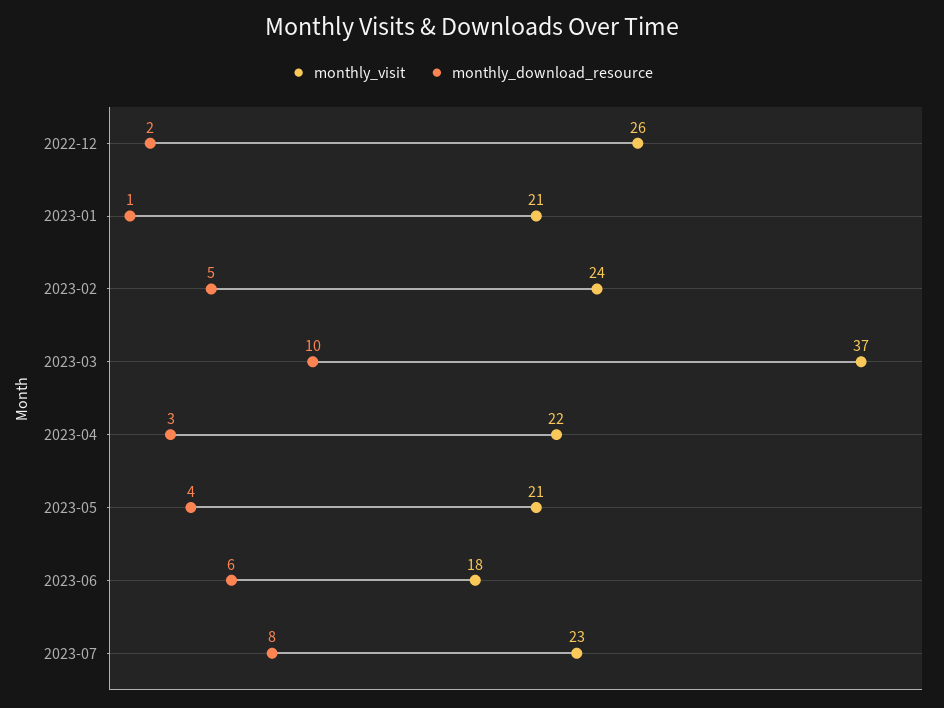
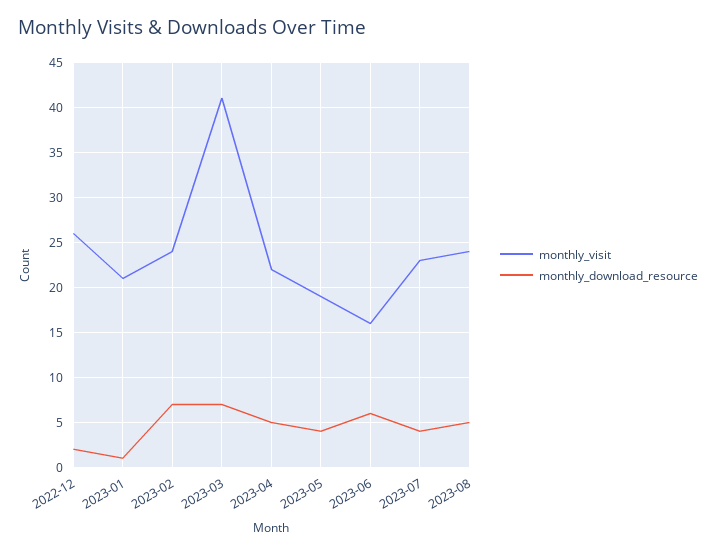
monthly_download_resource, 2023-02: 5 -> 7
monthly_visit, 2023-03: 37 -> 41
monthly_download_resource, 2023-03: 10 -> 7
monthly_download_resource, 2023-04: 3 -> 5
monthly_visit, 2023-05: 21 -> 19
monthly_visit, 2023-06: 18 -> 16
monthly_download_resource, 2023-07: 8 -> 4
monthly_visit, 2023-08: none -> 24
monthly_download_resource, 2023-08: none -> 5

